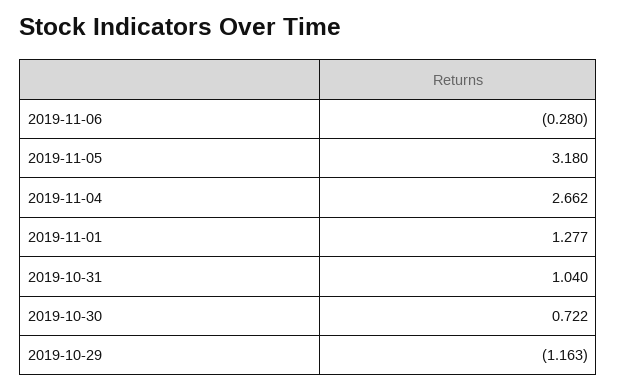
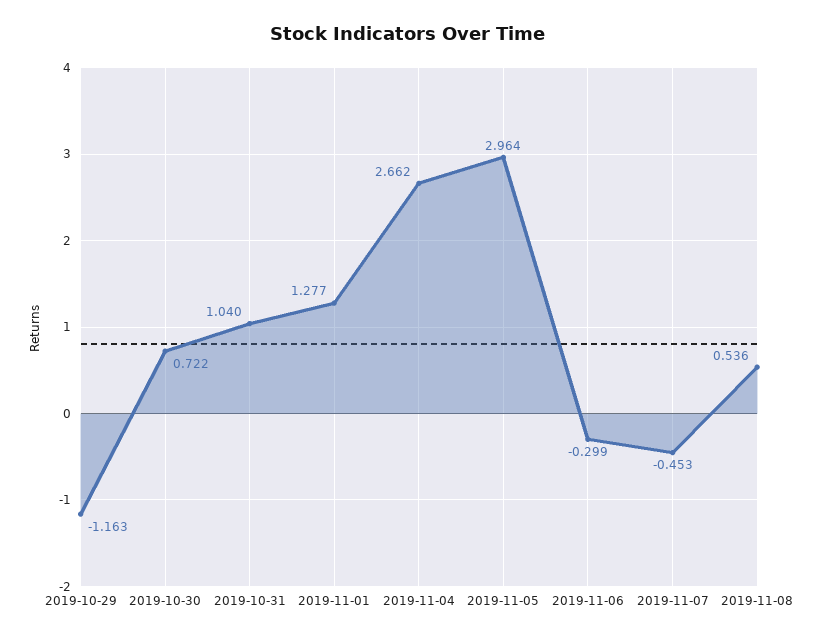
2019-11-06: -0.28 -> -0.299
2019-11-05: 3.18 -> 2.964
2019-11-07: none -> -0.453
2019-11-08: none -> 0.536

